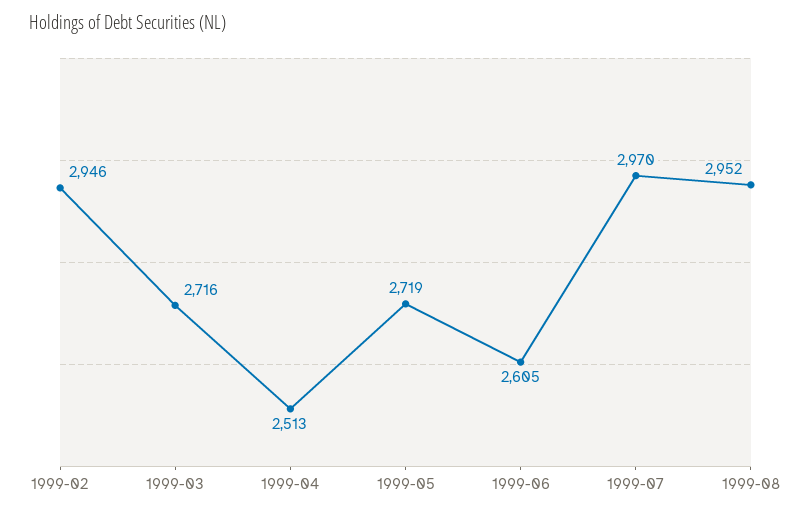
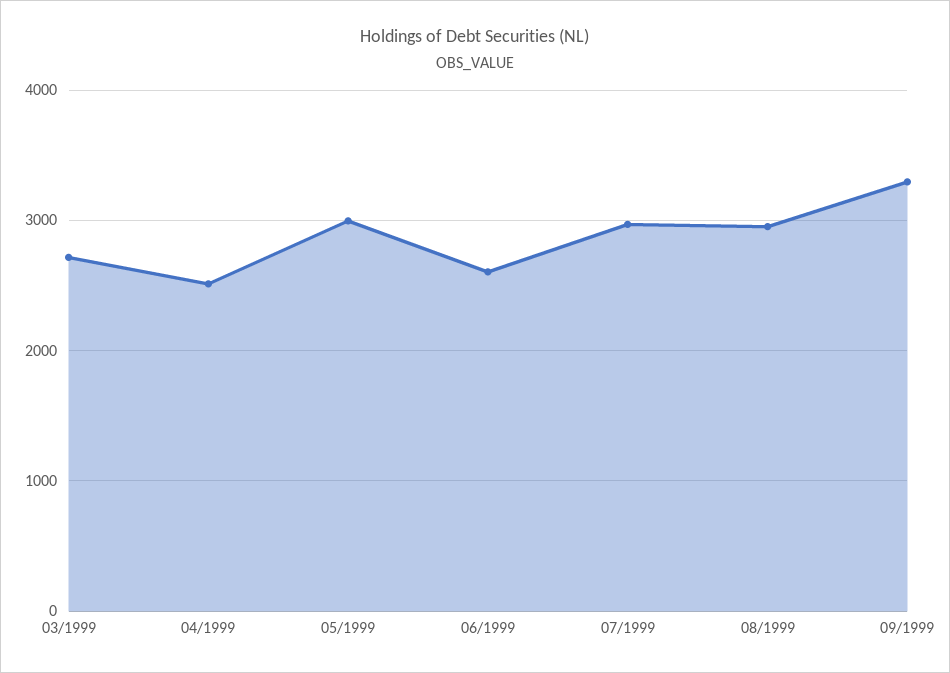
1999-02: 2946 -> none
1999-05: 2719 -> 3000
09/1999: none -> 3300

